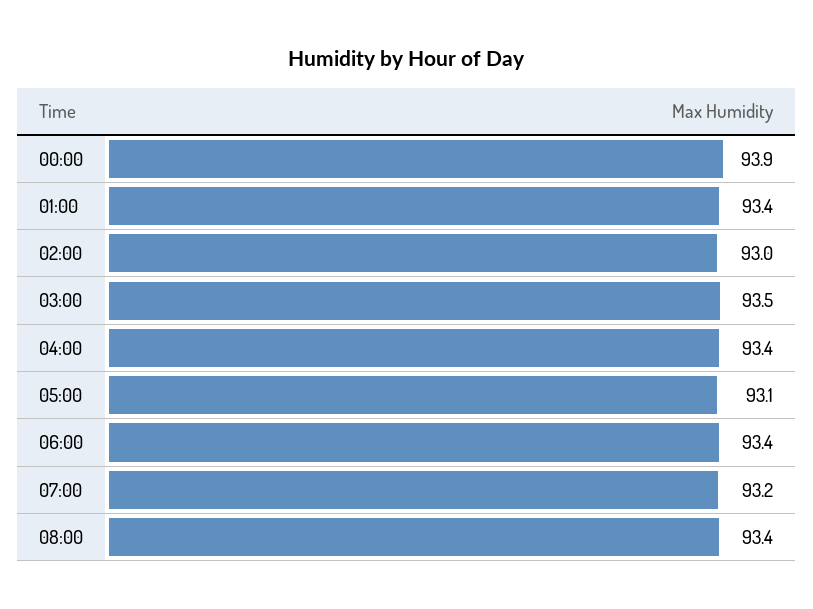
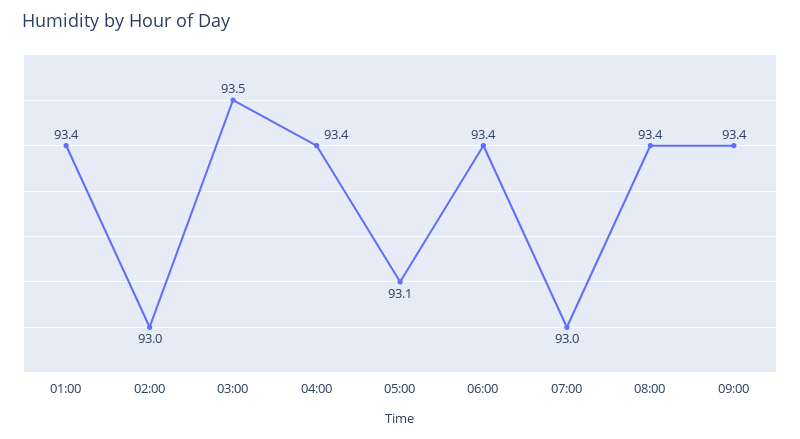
00:00: 93.9 -> none
07:00: 93.2 -> 93
09:00: none -> 93.4

